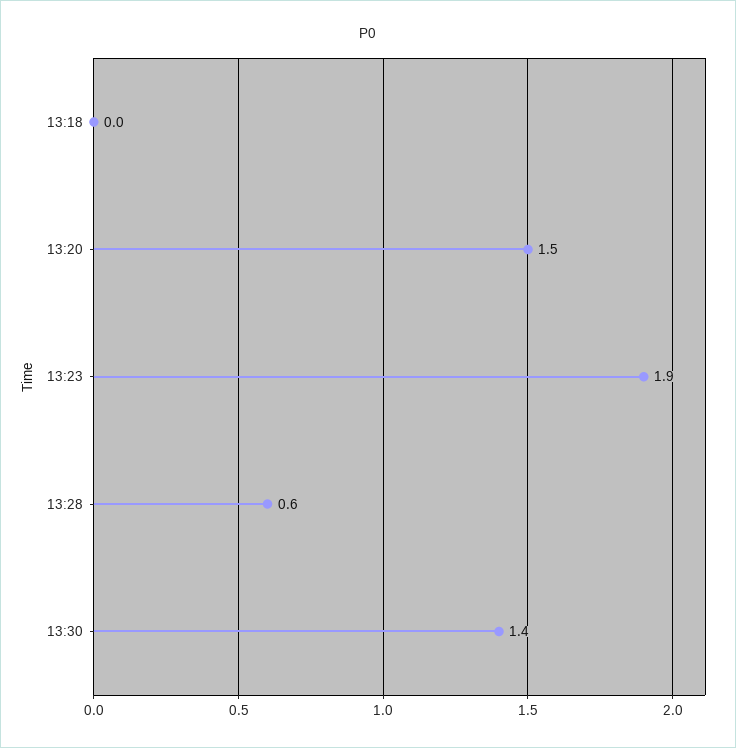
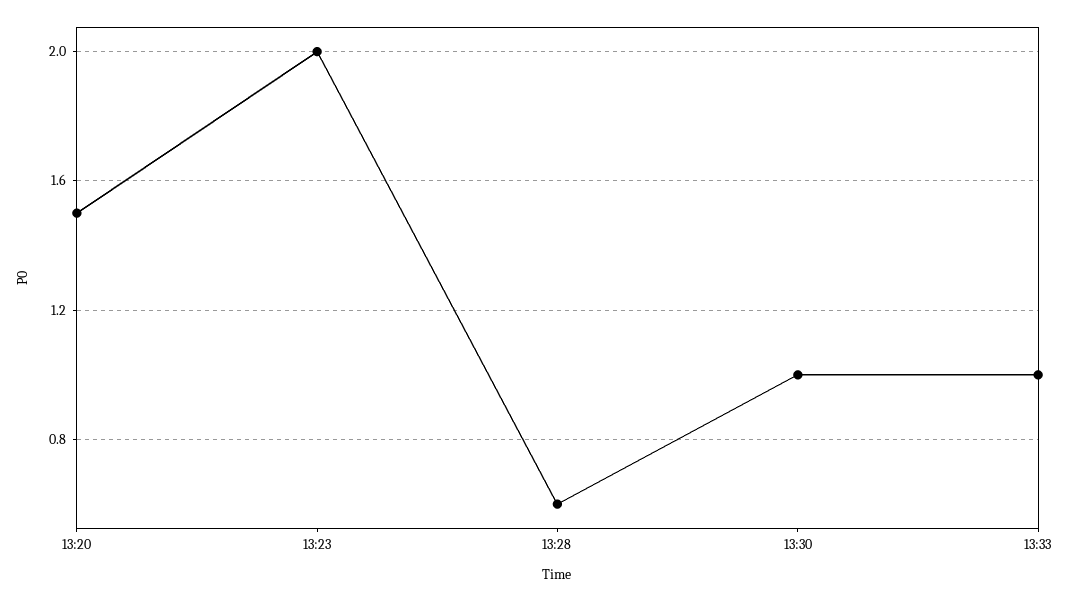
13:18: 0 -> none
13:23: 1.9 -> 2
13:30: 1.4 -> 1
13:33: none -> 1

